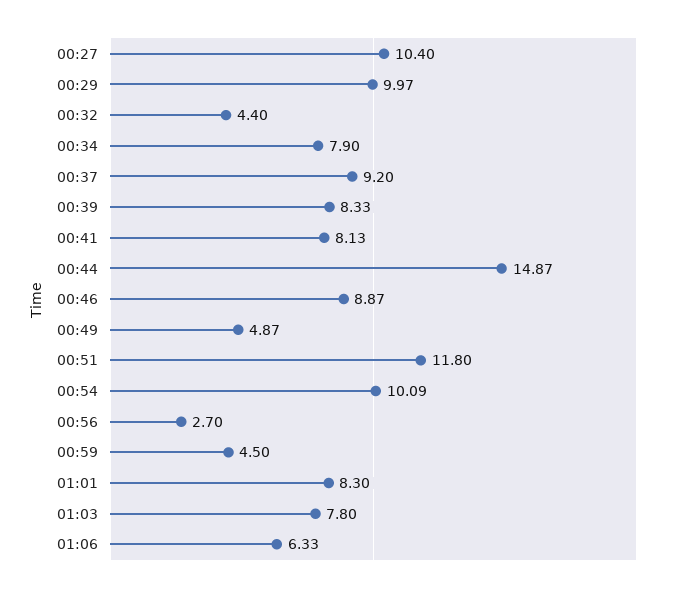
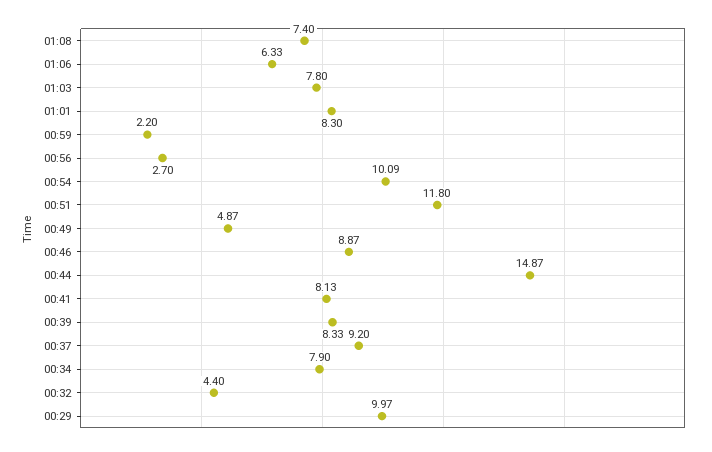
00:27: 10.4 -> none
00:59: 4.5 -> 2.2
01:08: none -> 7.4

